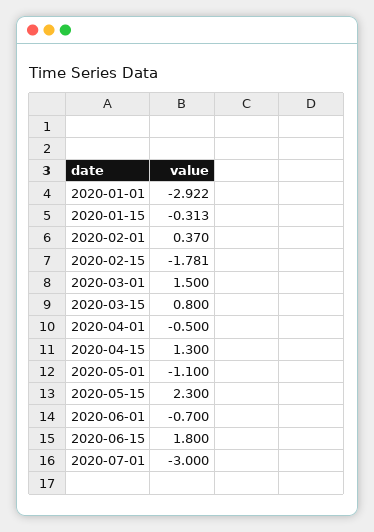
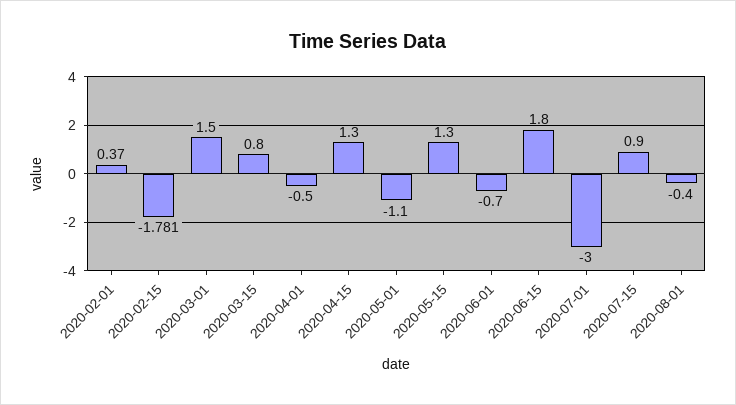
2020-01-01: -2.922 -> none
2020-01-15: -0.313 -> none
2020-05-15: 2.3 -> 1.3
2020-07-15: none -> 0.9
2020-08-01: none -> -0.4

